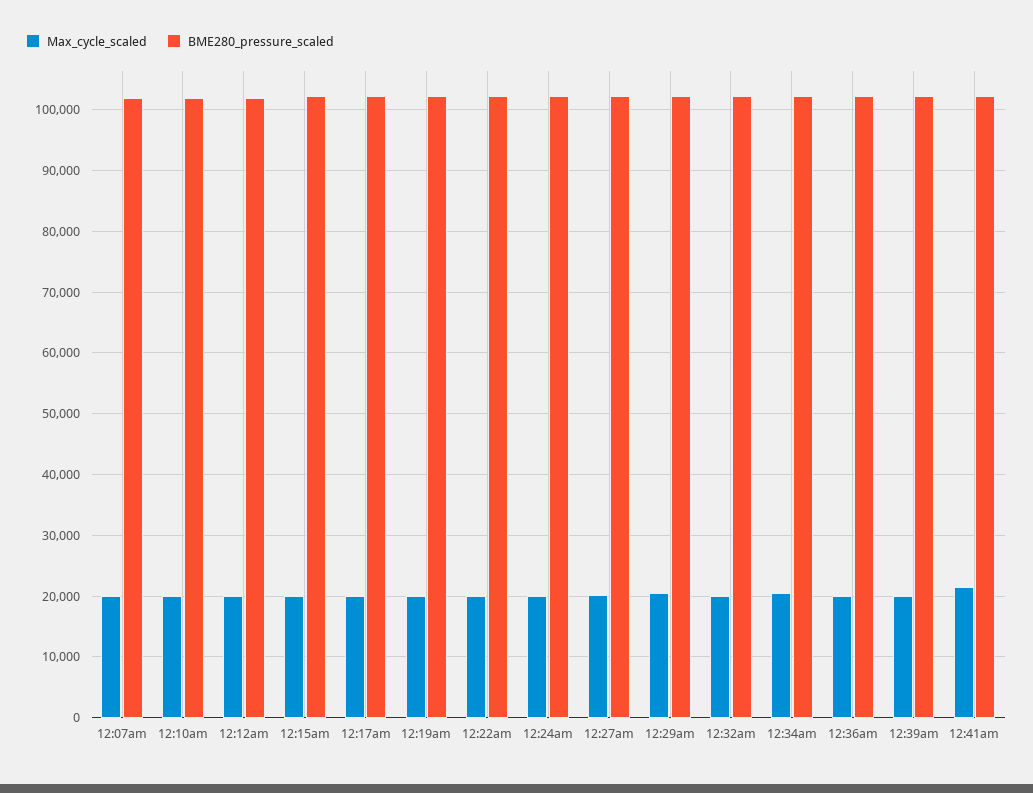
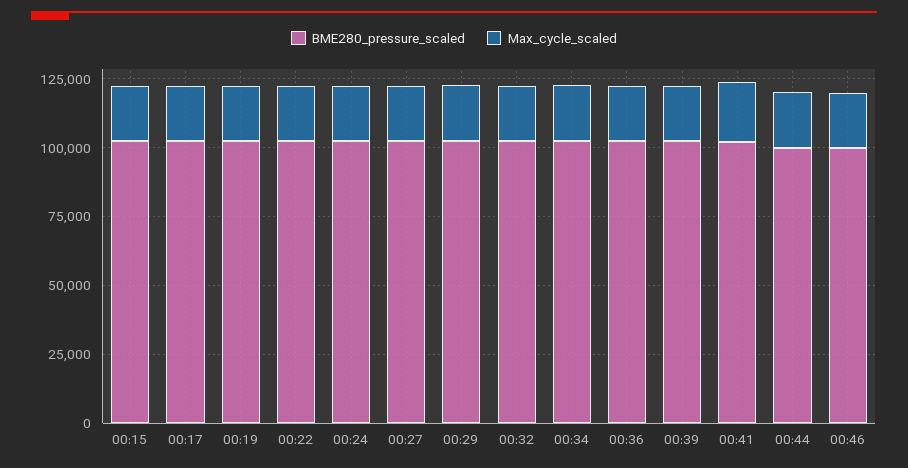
Max_cycle_scaled, 12:07am: 20000 -> none
BME280_pressure_scaled, 12:07am: 102000 -> none
Max_cycle_scaled, 12:10am: 20000 -> none
BME280_pressure_scaled, 12:10am: 102000 -> none
Max_cycle_scaled, 12:12am: 20000 -> none
BME280_pressure_scaled, 12:12am: 102000 -> none
BME280_pressure_scaled, 00:44: none -> 100000
Max_cycle_scaled, 00:44: none -> 20000
BME280_pressure_scaled, 00:46: none -> 100000
Max_cycle_scaled, 00:46: none -> 20000

